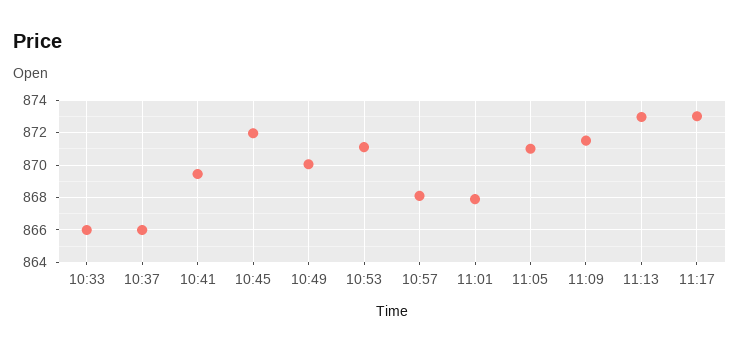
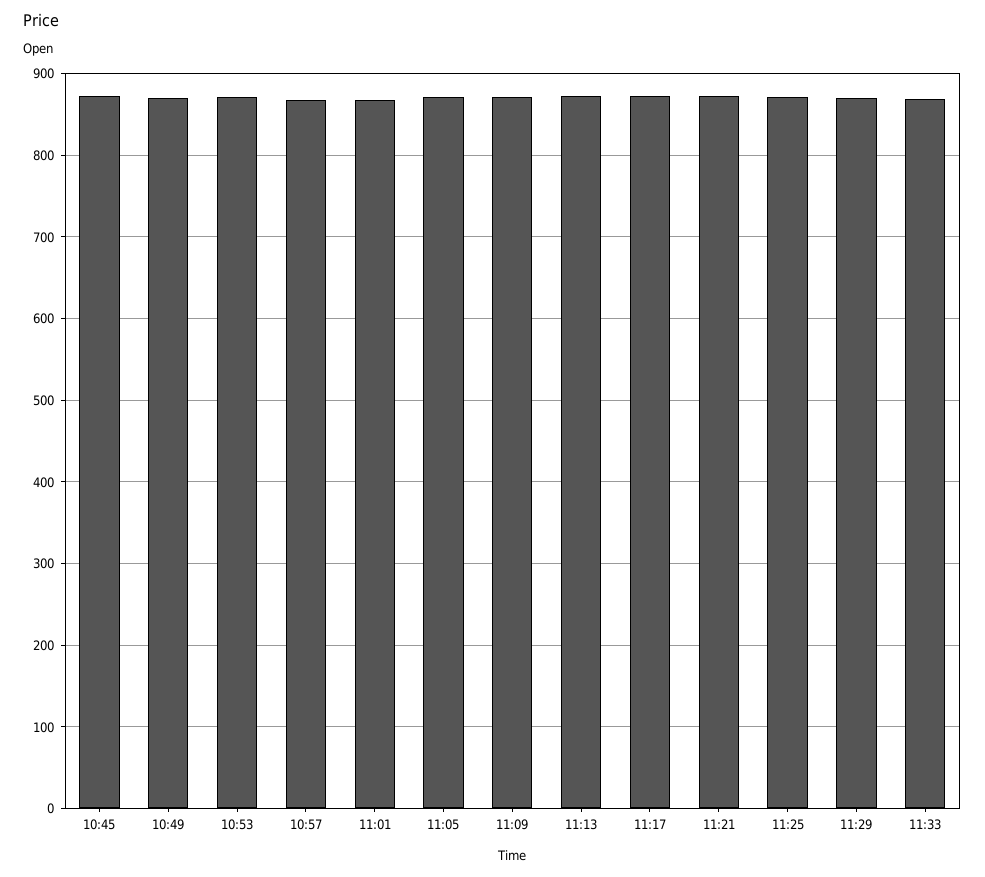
10:33: 866 -> none
10:37: 866 -> none
10:41: 869.5 -> none
11:21: none -> 870
11:25: none -> 870
11:29: none -> 870
11:33: none -> 870

